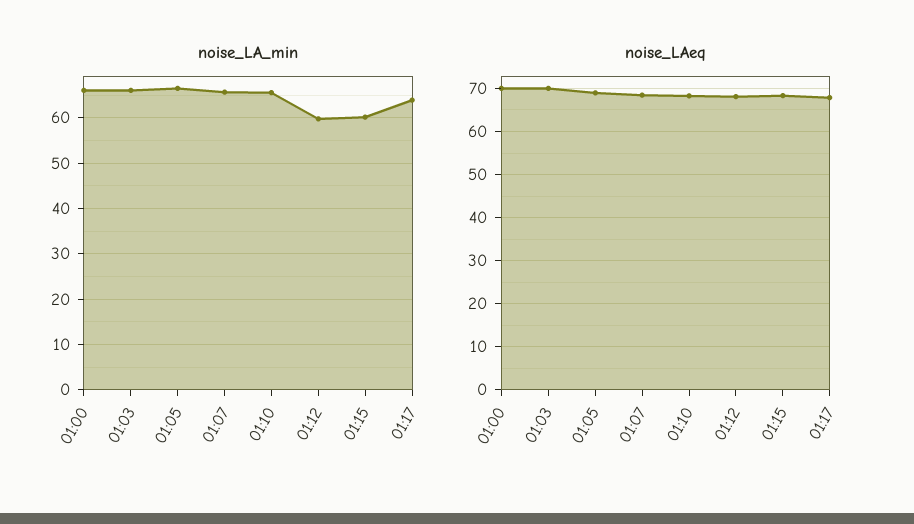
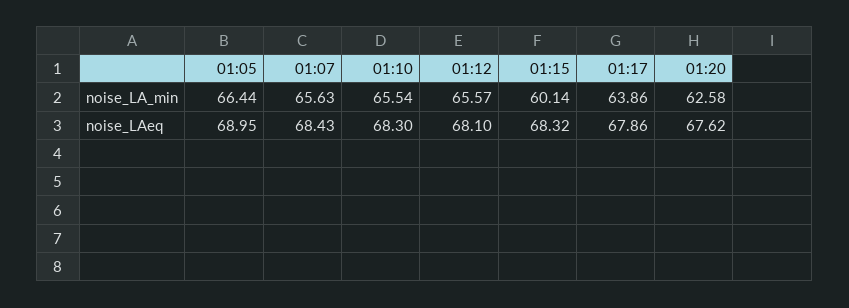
noise_LA_min, 01:00: 66 -> none
noise_LA_min, 01:03: 66 -> none
noise_LA_min, 01:12: 60 -> 65.57
noise_LAeq, 01:00: 70 -> none
noise_LAeq, 01:03: 70 -> none
noise_LA_min, 01:20: none -> 62.58
noise_LAeq, 01:20: none -> 67.62

